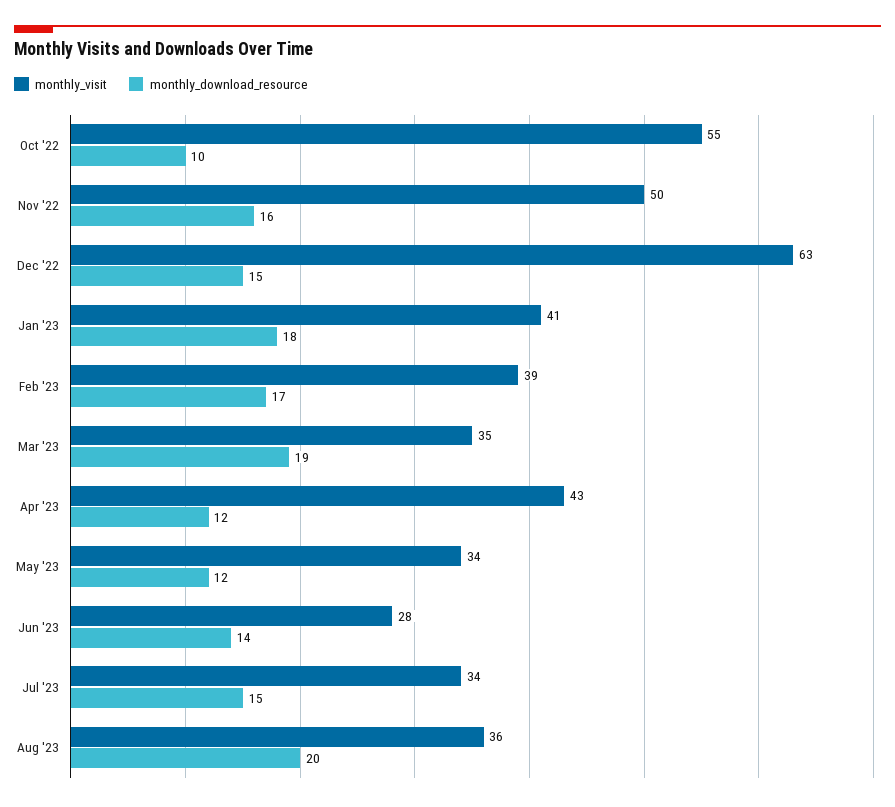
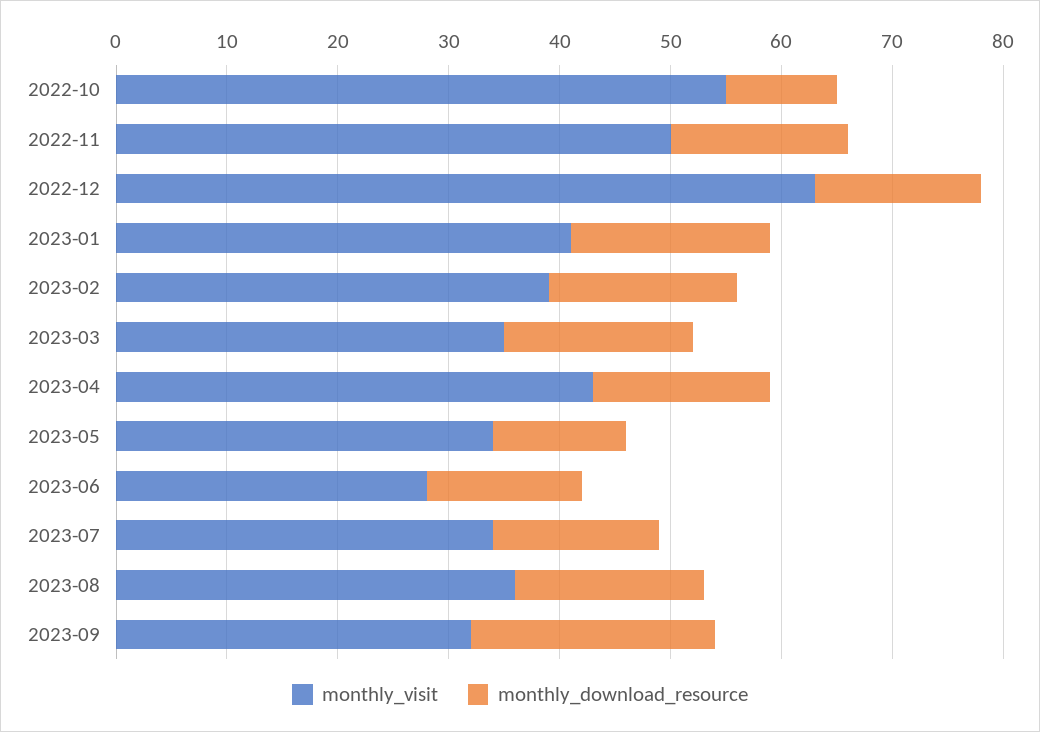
monthly_download_resource, Mar '23: 19 -> 17
monthly_download_resource, Apr '23: 12 -> 16
monthly_download_resource, Aug '23: 20 -> 17
monthly_visit, 2023-09: none -> 32
monthly_download_resource, 2023-09: none -> 22

